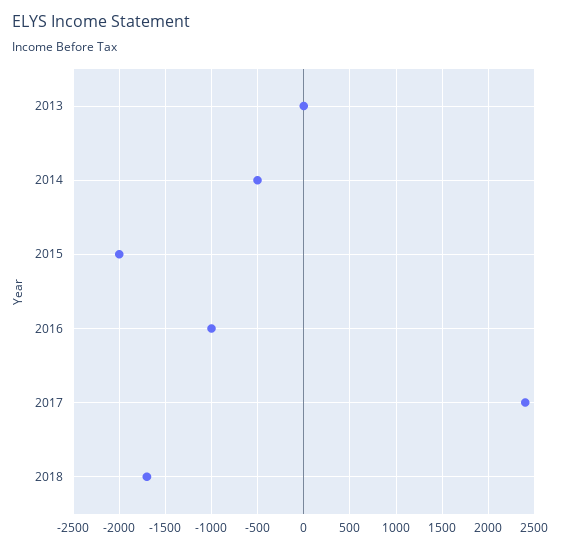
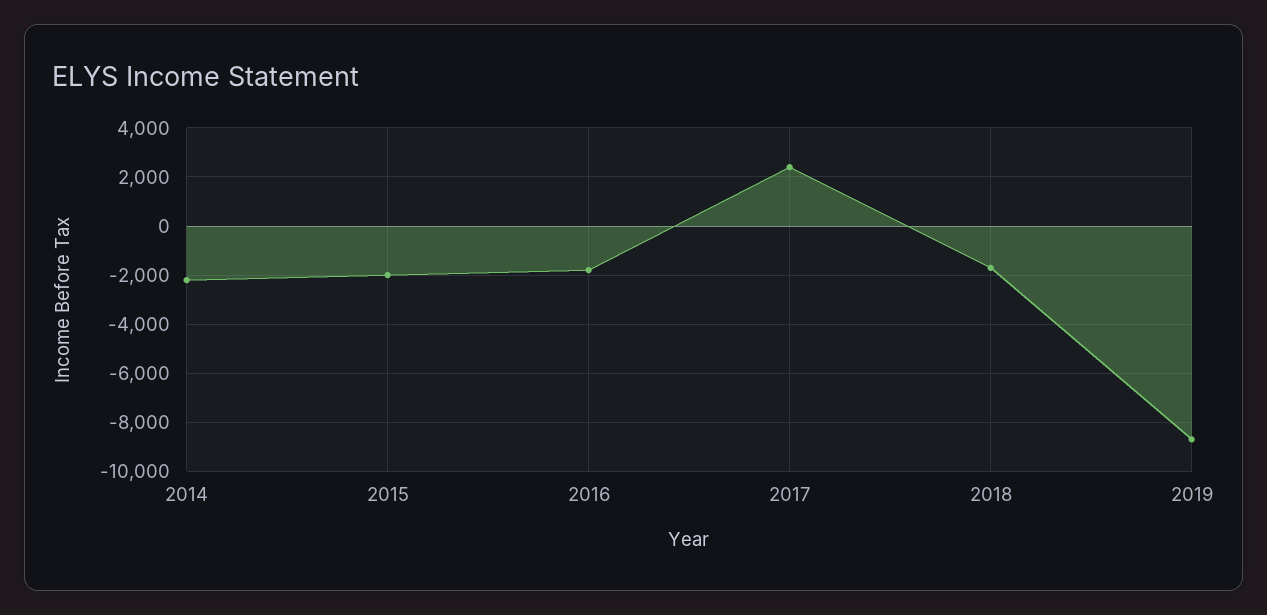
2013: 0 -> none
2014: -500 -> -2250
2016: -1000 -> -1750
2019: none -> -8750

